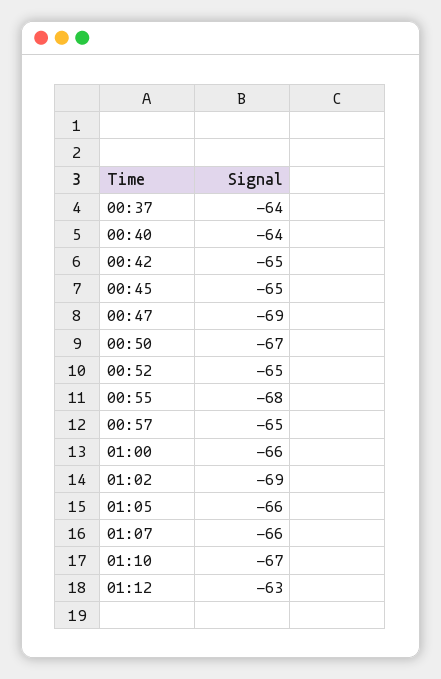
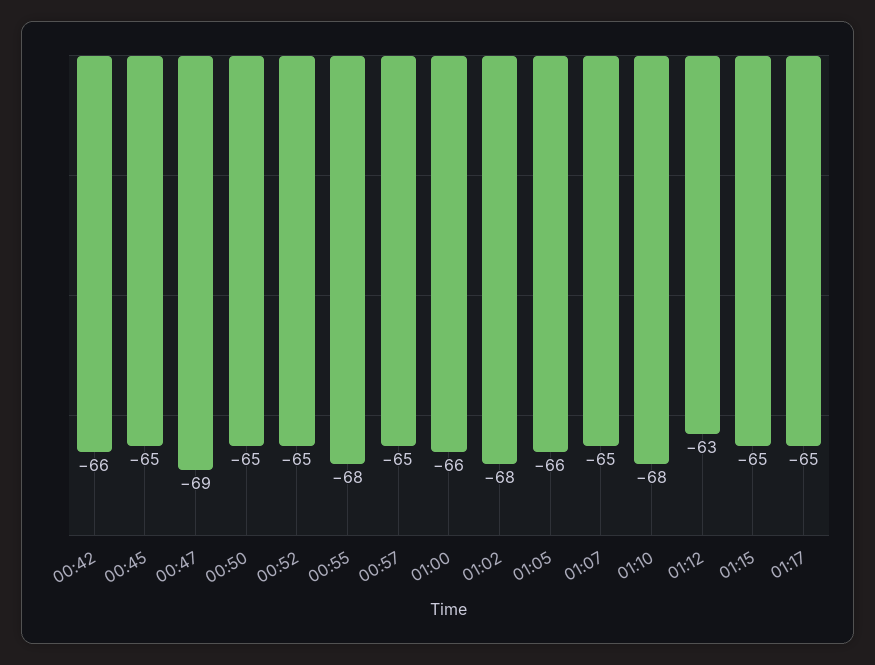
00:37: -64 -> none
00:40: -64 -> none
00:42: -65 -> -66
00:50: -67 -> -65
01:02: -69 -> -68
01:07: -66 -> -65
01:10: -67 -> -68
01:15: none -> -65
01:17: none -> -65

